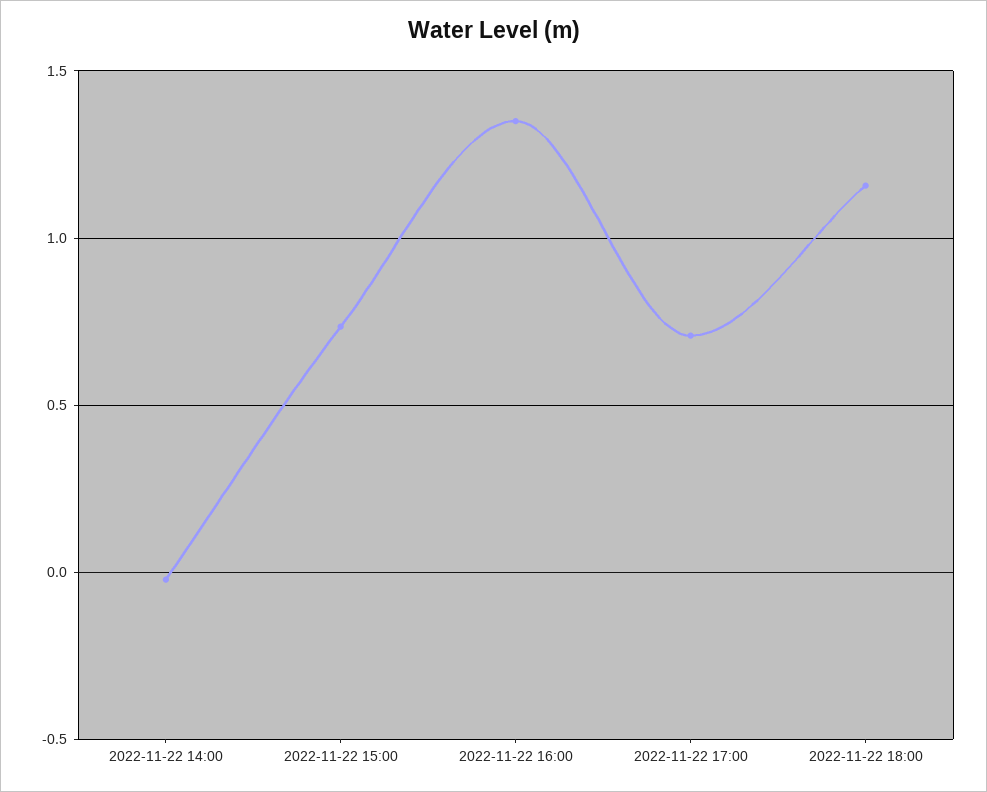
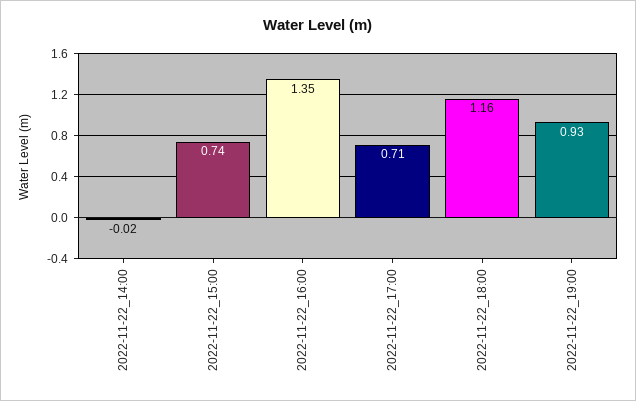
2022-11-22_19:00: none -> 0.93

